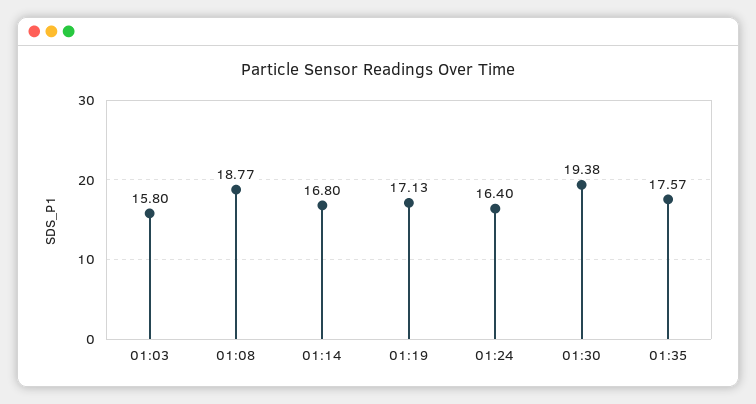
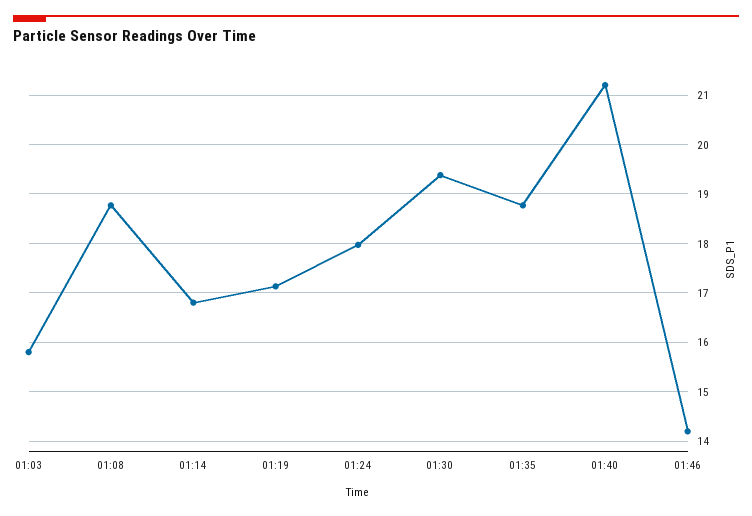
01:24: 16.4 -> 18
01:35: 17.57 -> 18.8
01:40: none -> 21.2
01:46: none -> 14.2

